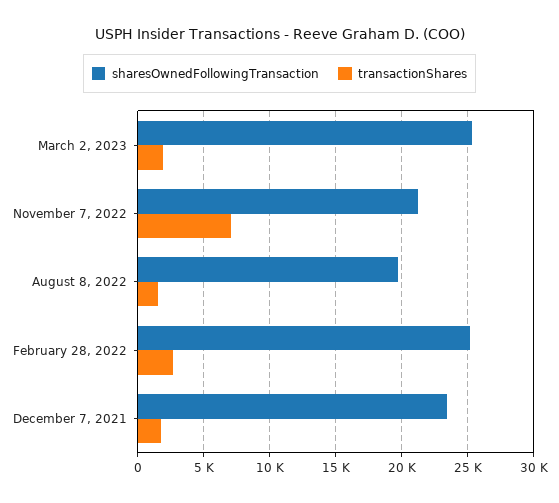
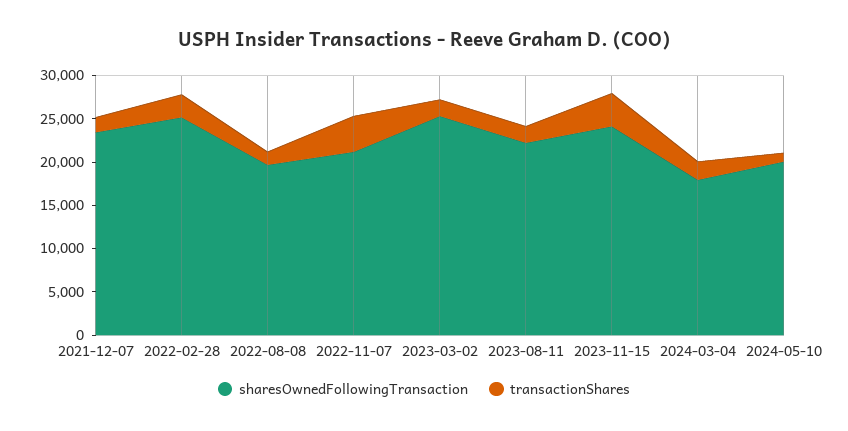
transactionShares, November 7, 2022: 7000 -> 4000
sharesOwnedFollowingTransaction, 2023-08-11: none -> 22000
transactionShares, 2023-08-11: none -> 2000
sharesOwnedFollowingTransaction, 2023-11-15: none -> 24000
transactionShares, 2023-11-15: none -> 4000
sharesOwnedFollowingTransaction, 2024-03-04: none -> 18000
transactionShares, 2024-03-04: none -> 2000
sharesOwnedFollowingTransaction, 2024-05-10: none -> 20000
transactionShares, 2024-05-10: none -> 1000

